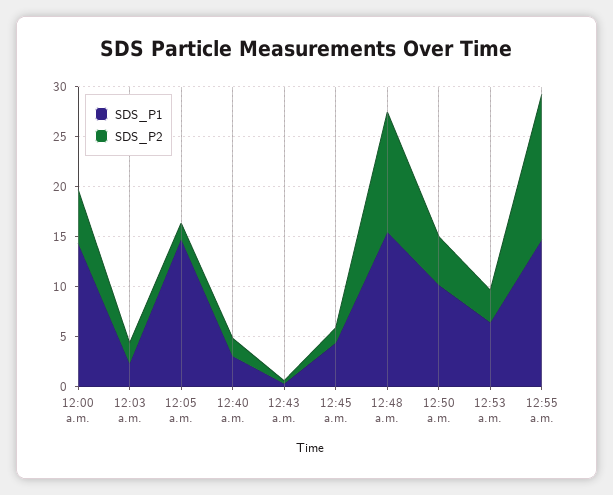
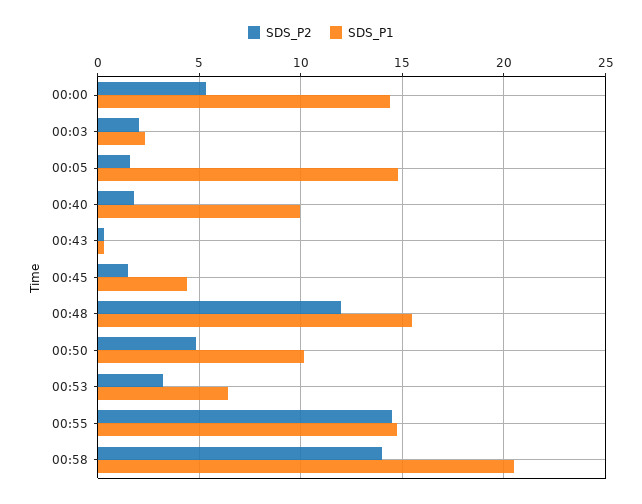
SDS_P1, 12:40 a.m.: 3 -> 10
SDS_P2, 00:58: none -> 14
SDS_P1, 00:58: none -> 20.5

